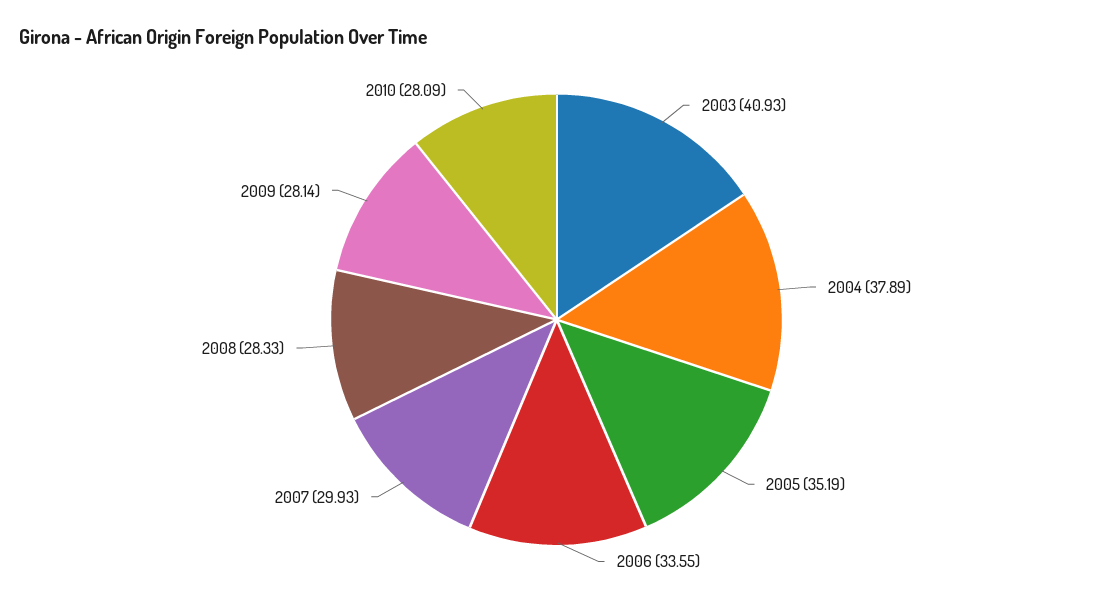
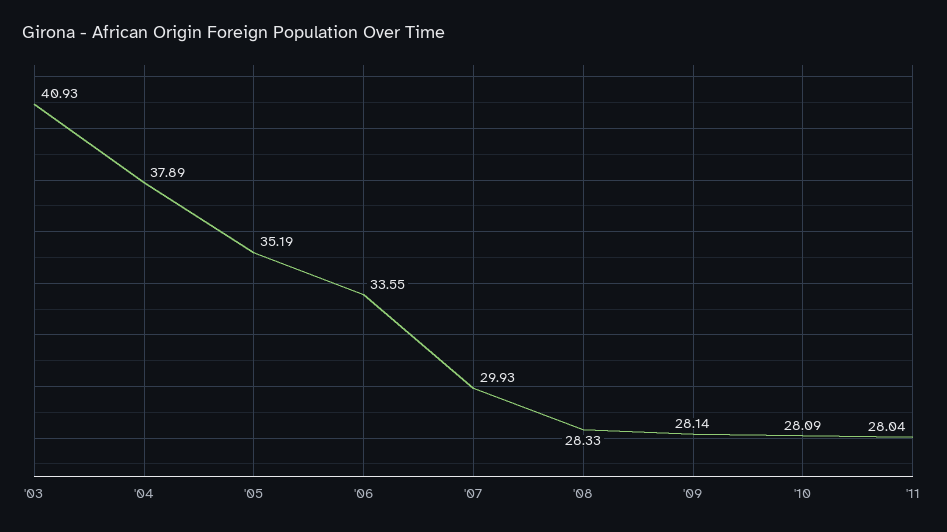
'11: none -> 28.04

